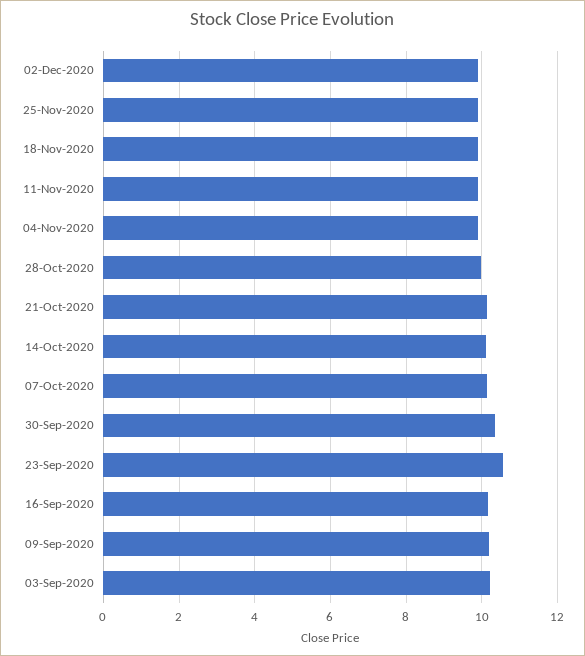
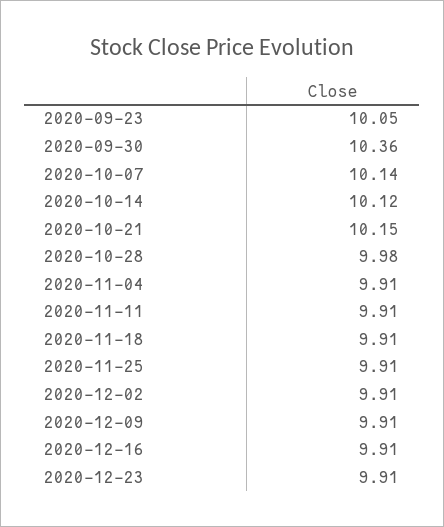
23-Sep-2020: 10.6 -> 10.05
16-Sep-2020: 10.2 -> none
09-Sep-2020: 10.2 -> none
03-Sep-2020: 10.2 -> none
2020-12-09: none -> 9.91
2020-12-16: none -> 9.91
2020-12-23: none -> 9.91

